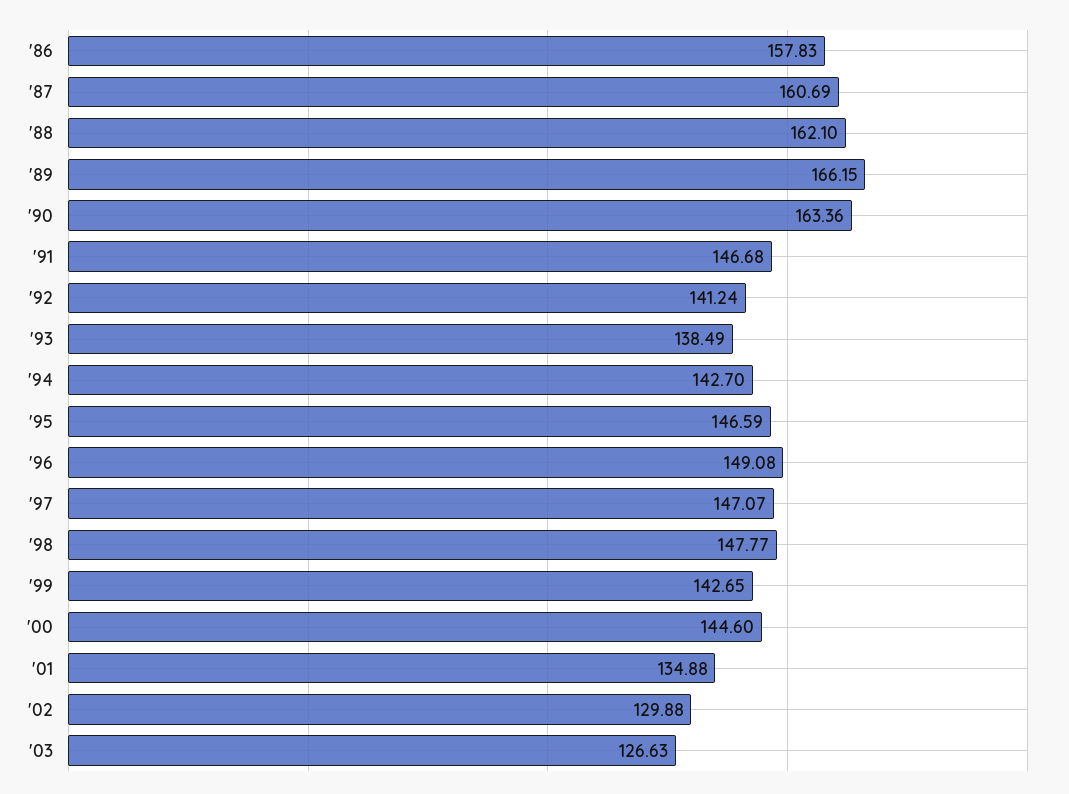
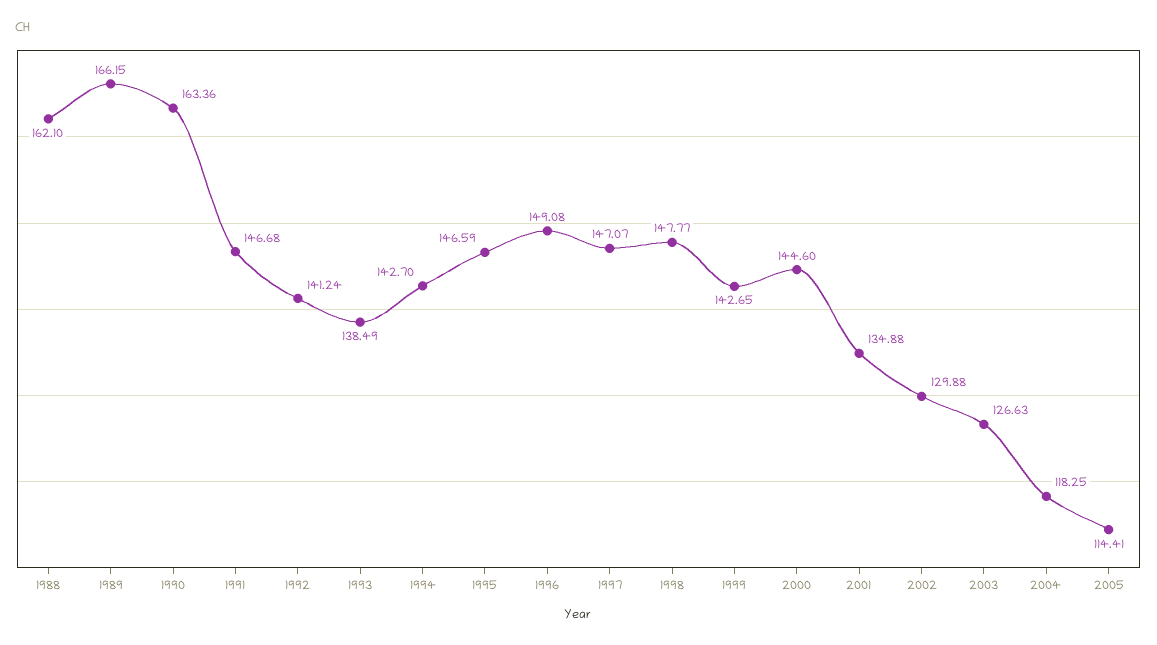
'86: 157.83 -> none
'87: 160.69 -> none
2004: none -> 118.25
2005: none -> 114.41

